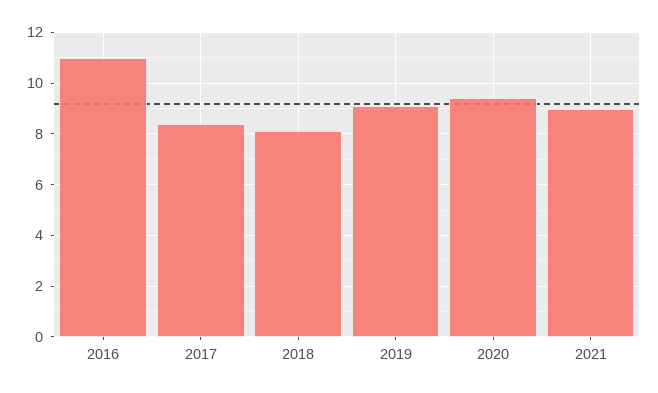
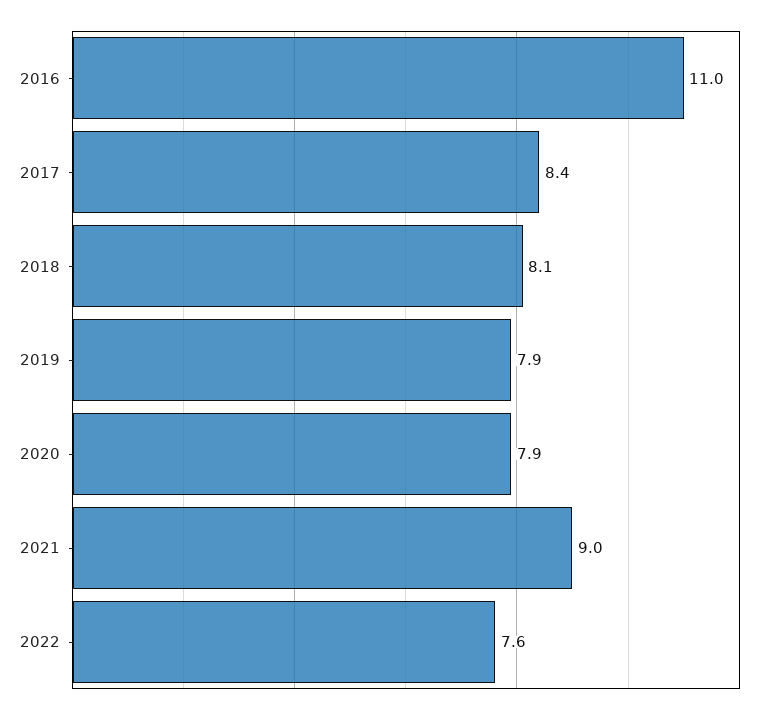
2019: 9 -> 7.9
2020: 9.5 -> 7.9
2022: none -> 7.6

